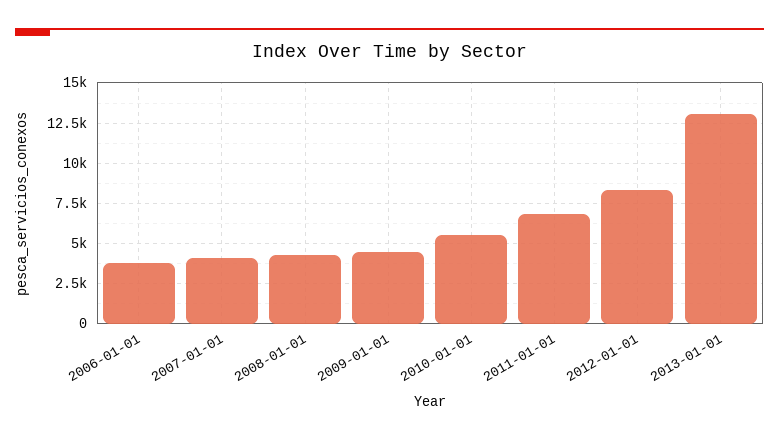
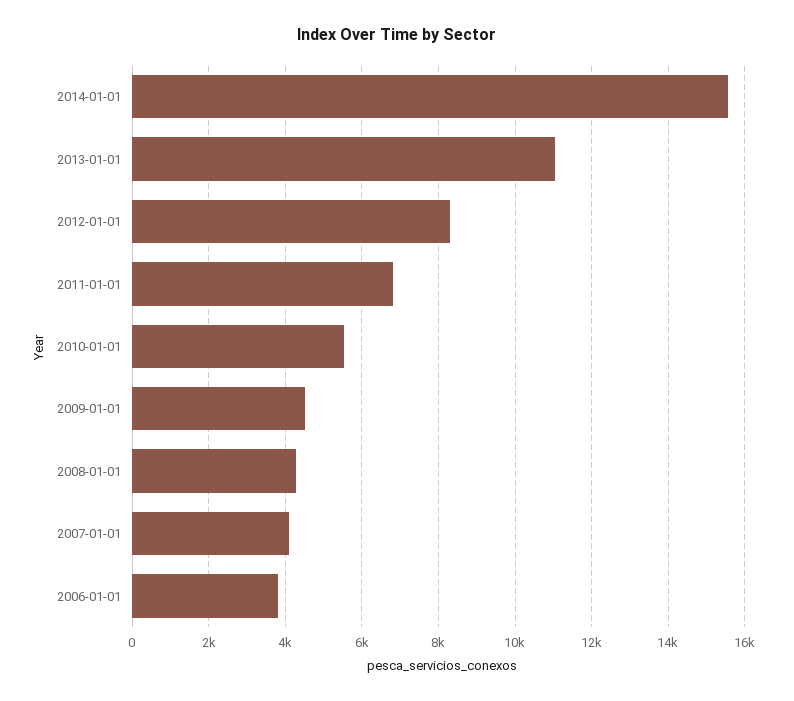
2013-01-01: 13000 -> 11000
2014-01-01: none -> 15600

